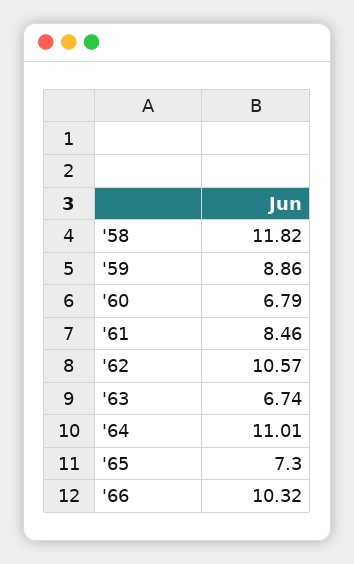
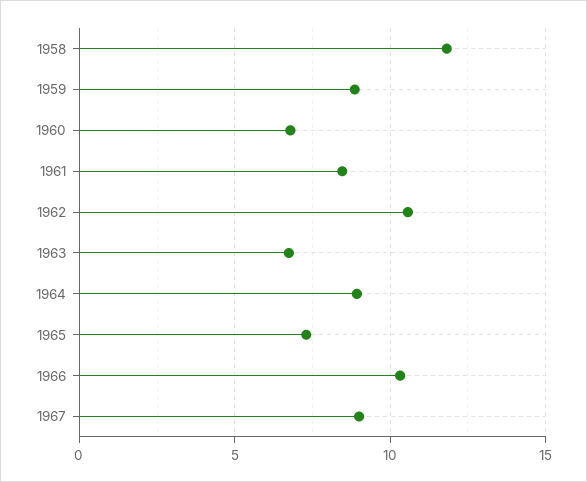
'64: 11.01 -> 9
1967: none -> 9

